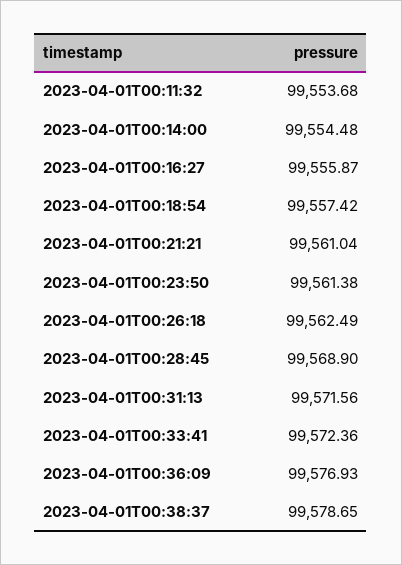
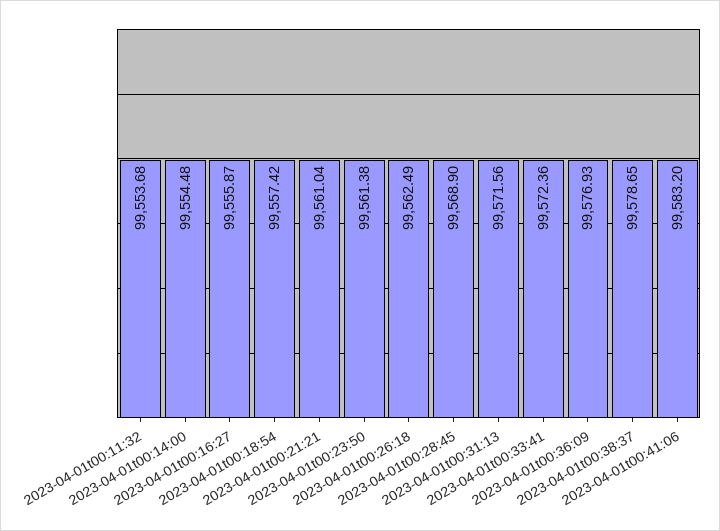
2023-04-01t00:41:06: none -> 99583.2

